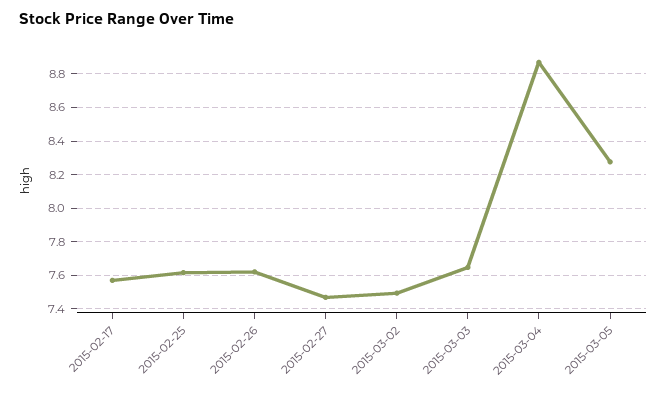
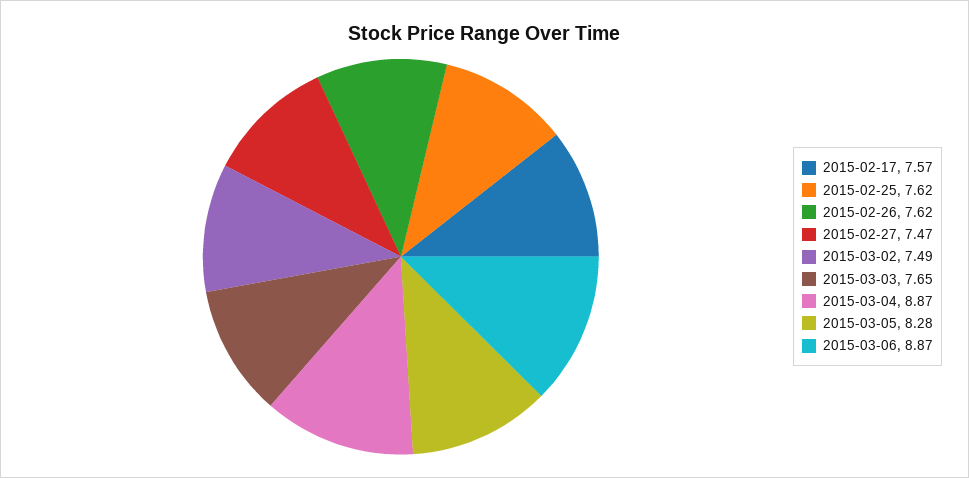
2015-03-06: none -> 8.87

